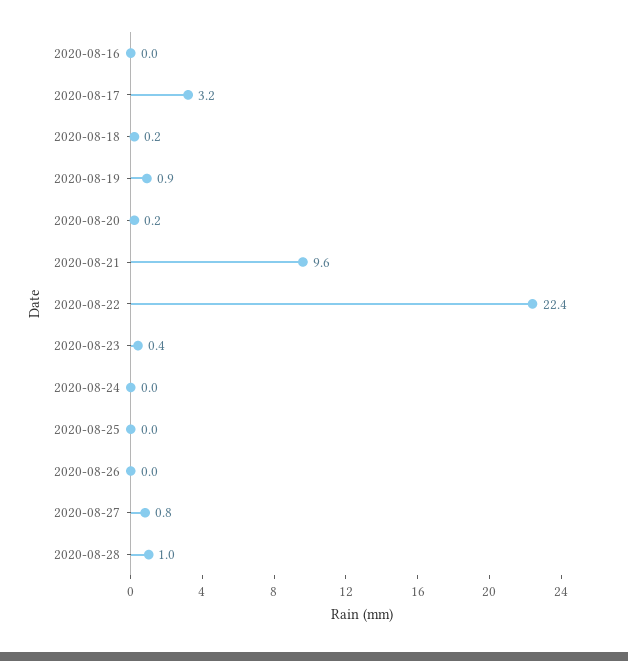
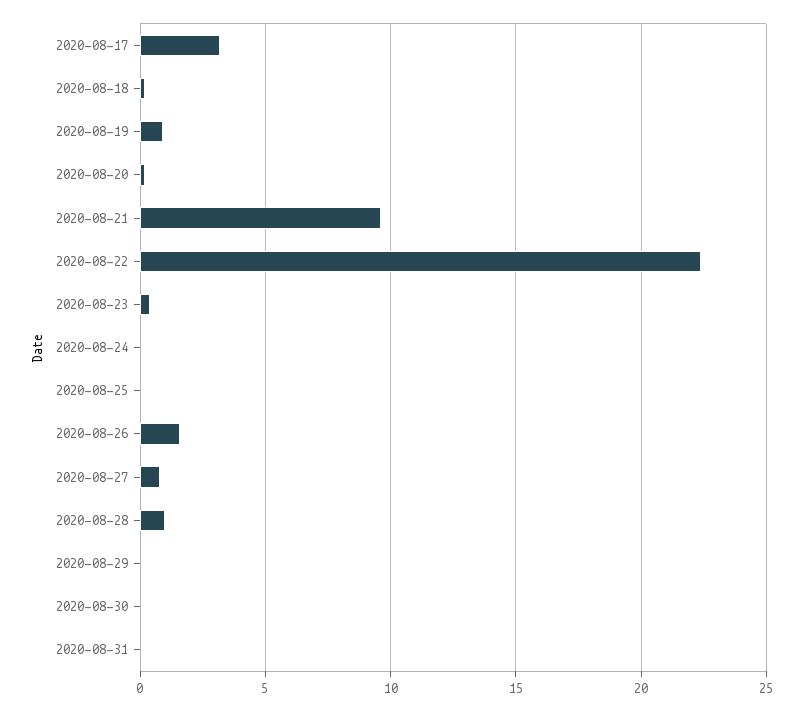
2020-08-16: 0 -> none
2020-08-26: 0 -> 1.5
2020-08-29: none -> 0
2020-08-30: none -> 0
2020-08-31: none -> 0

